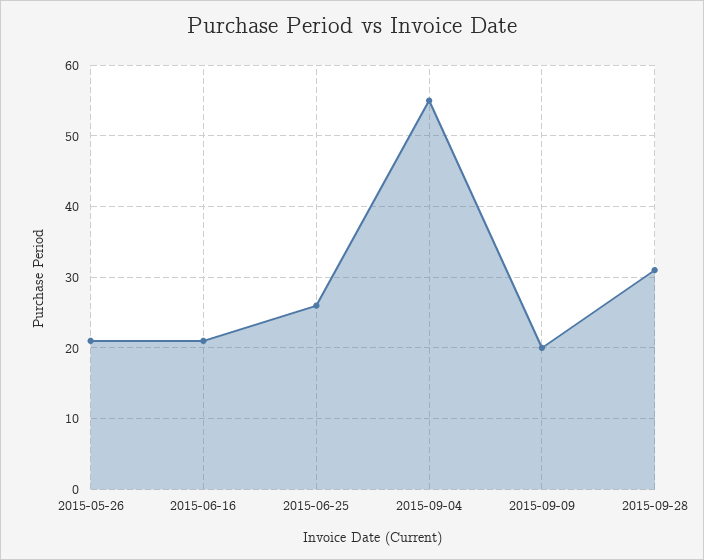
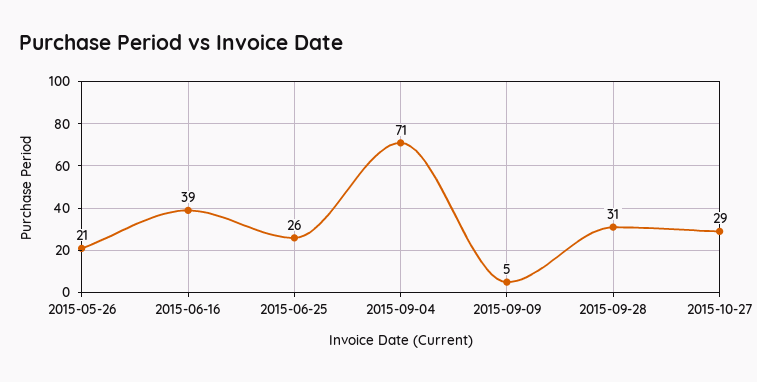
2015-06-16: 21 -> 39
2015-09-04: 55 -> 71
2015-09-09: 20 -> 5
2015-10-27: none -> 29

